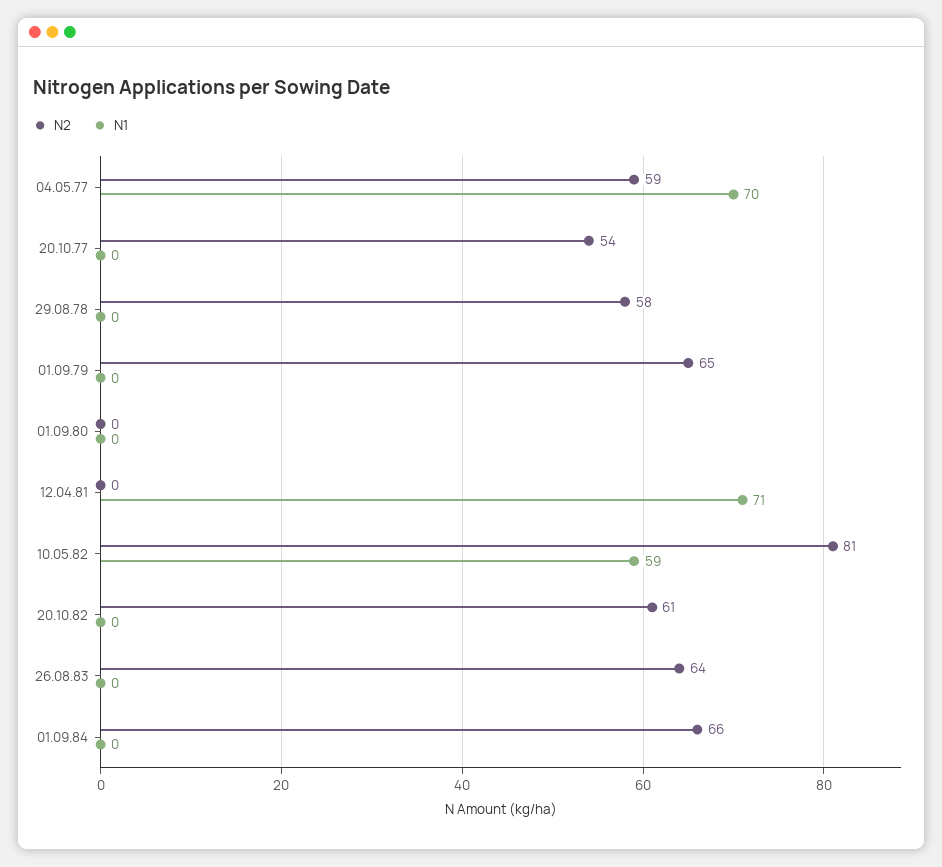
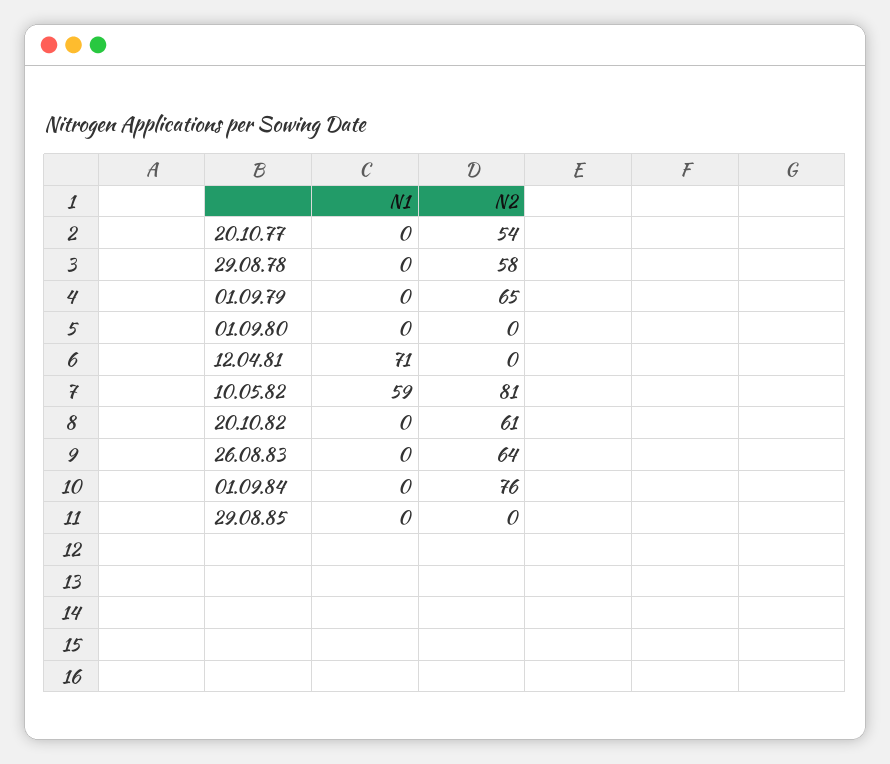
N2, 04.05.77: 59 -> none
N1, 04.05.77: 70 -> none
N2, 01.09.84: 66 -> 76
N1, 29.08.85: none -> 0
N2, 29.08.85: none -> 0

